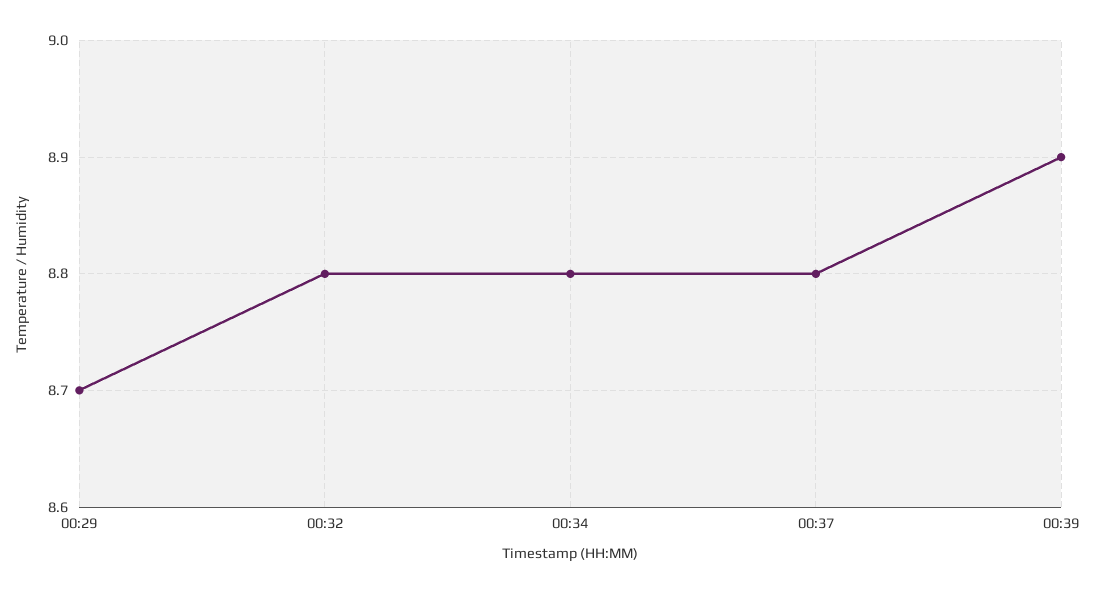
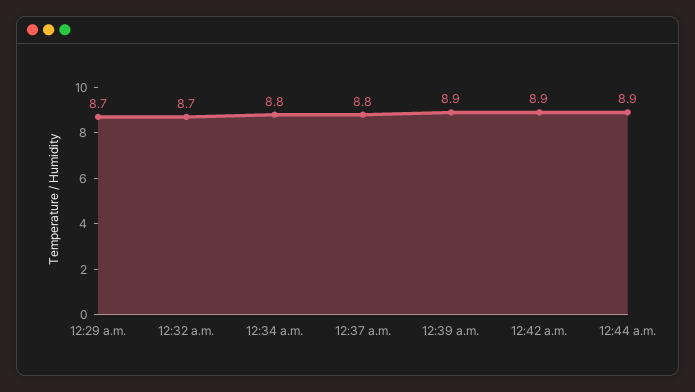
00:32: 8.8 -> 8.7
12:42 a.m.: none -> 8.9
12:44 a.m.: none -> 8.9

